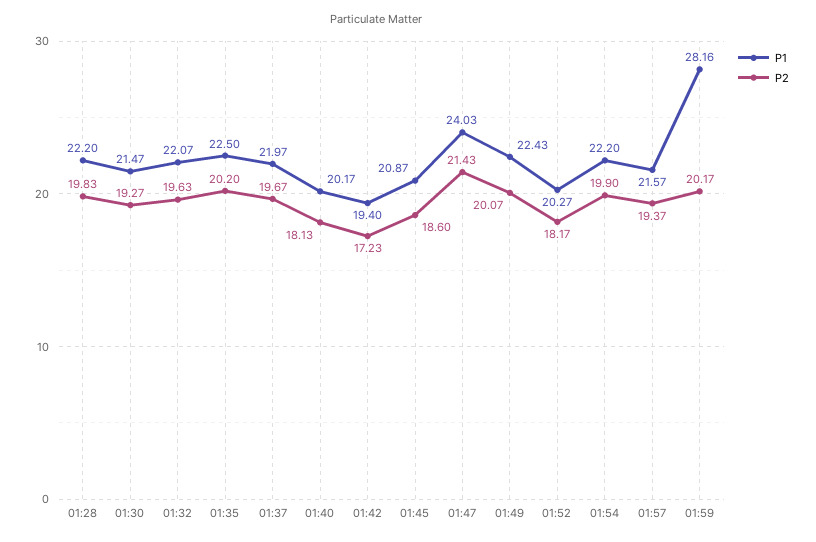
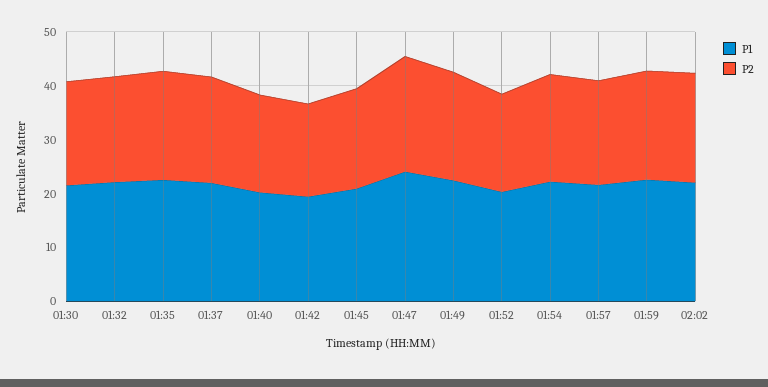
P1, 01:28: 22.2 -> none
P2, 01:28: 19.83 -> none
P1, 01:59: 28.16 -> 22
P1, 02:02: none -> 22
P2, 02:02: none -> 20

